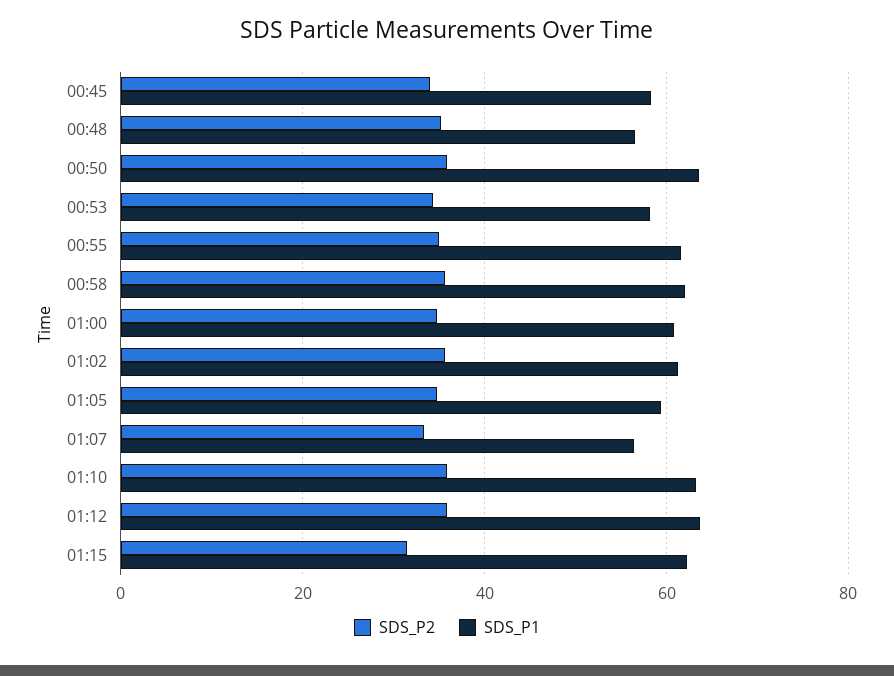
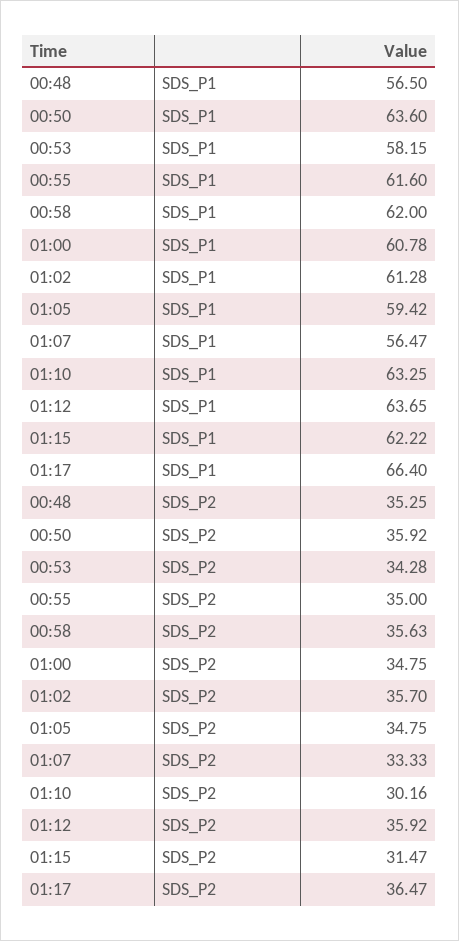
SDS_P2, 00:45: 34 -> none
SDS_P1, 00:45: 58 -> none
SDS_P2, 01:10: 36 -> 30.16
SDS_P1, 01:17: none -> 66.4
SDS_P2, 01:17: none -> 36.47

